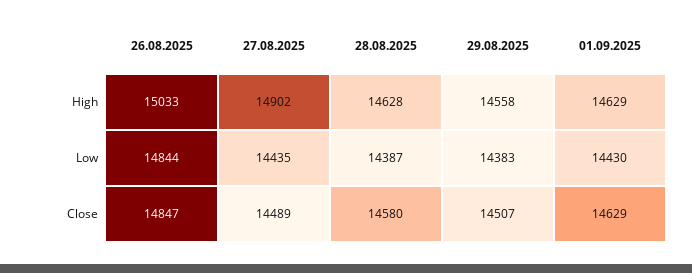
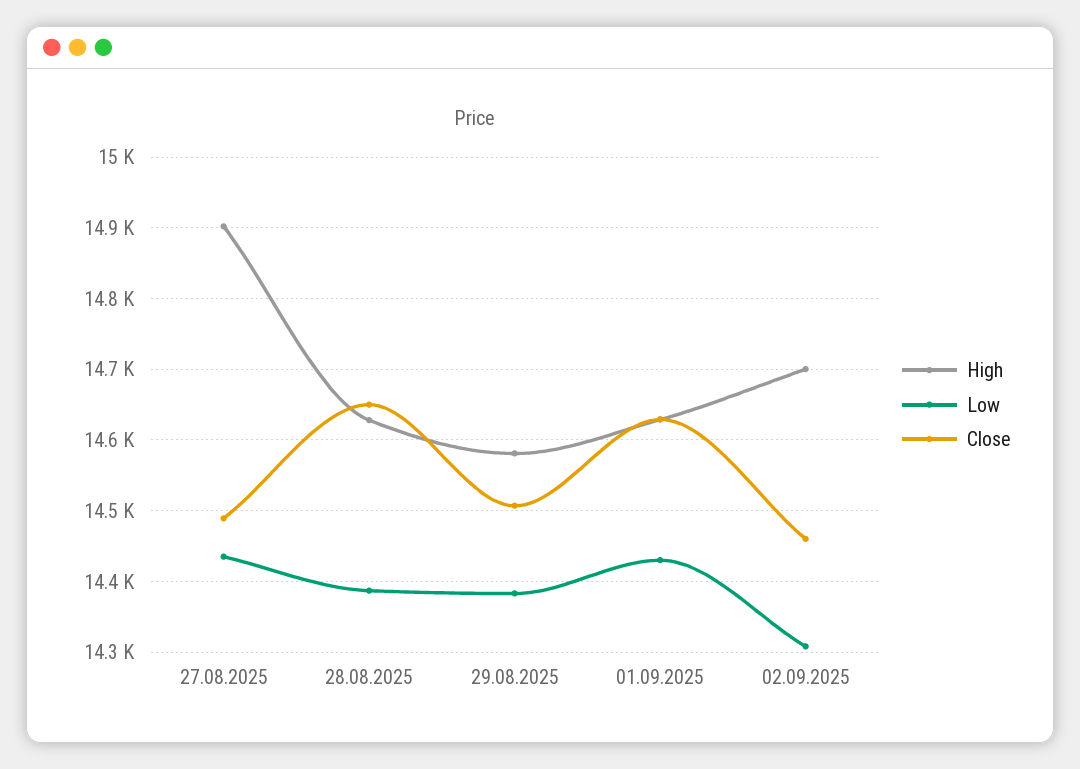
High, 26.08.2025: 15033 -> none
High, 29.08.2025: 14558 -> 14580
Low, 26.08.2025: 14844 -> none
Close, 26.08.2025: 14847 -> none
Close, 28.08.2025: 14580 -> 14650
High, 02.09.2025: none -> 14700
Low, 02.09.2025: none -> 14310
Close, 02.09.2025: none -> 14460

